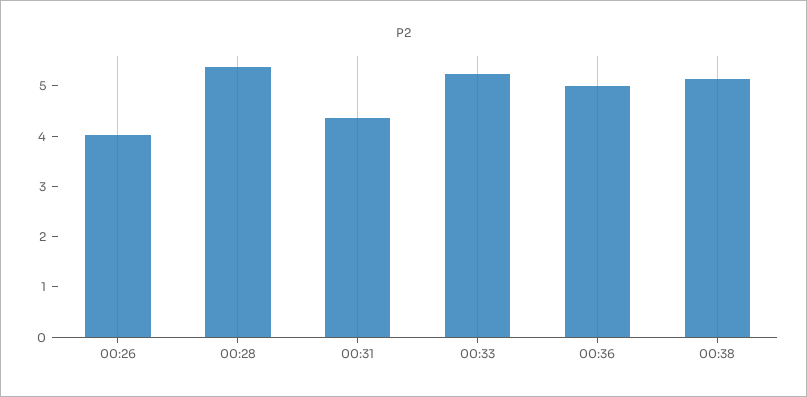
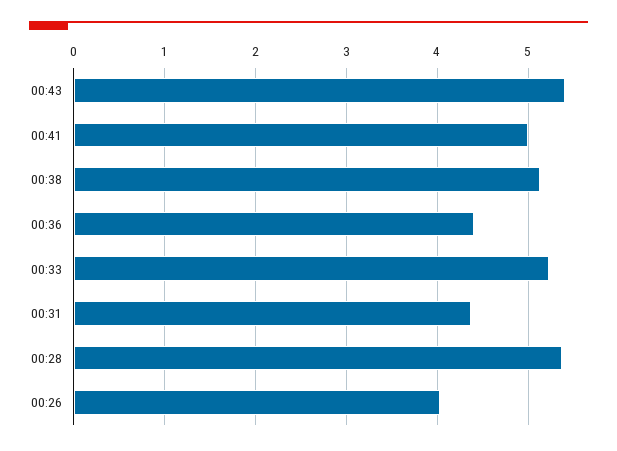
00:36: 5 -> 4.4
00:43: none -> 5.4
00:41: none -> 5

